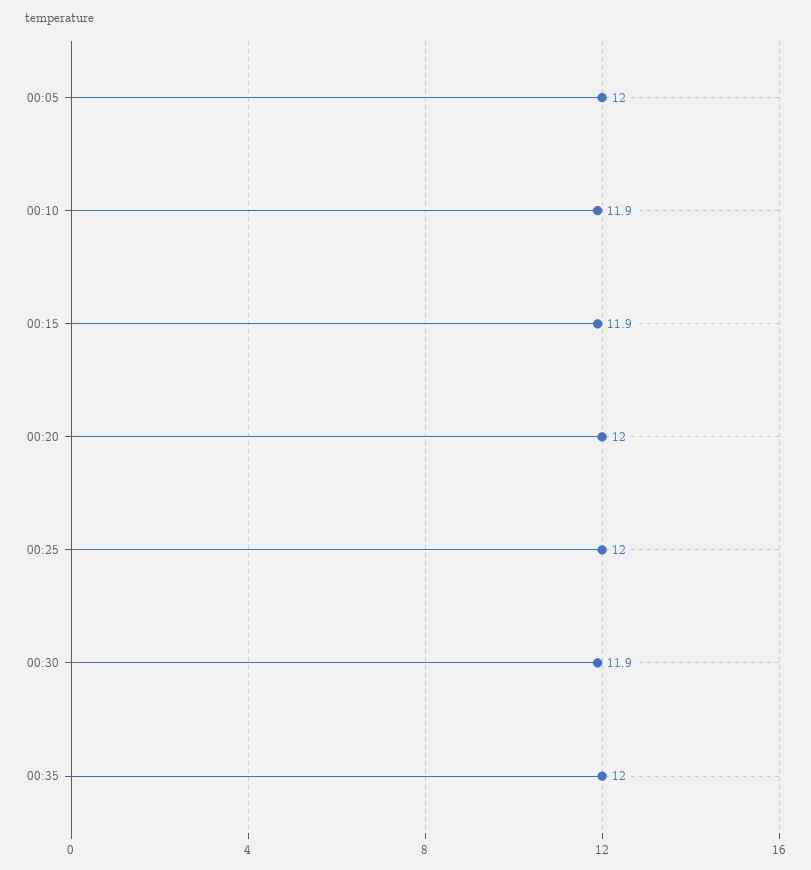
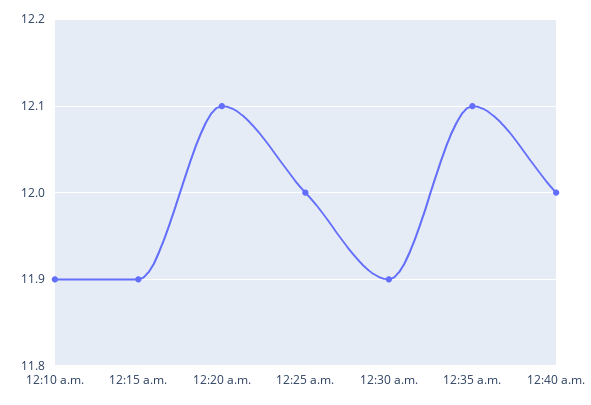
00:05: 12 -> none
00:20: 12 -> 12.1
00:35: 12 -> 12.1
12:40 a.m.: none -> 12

